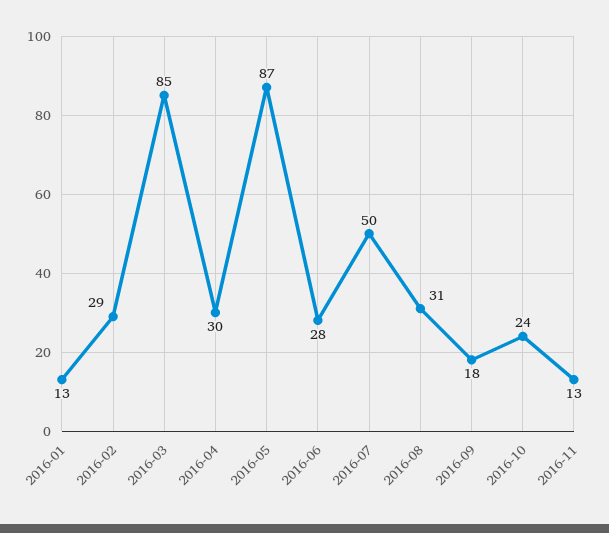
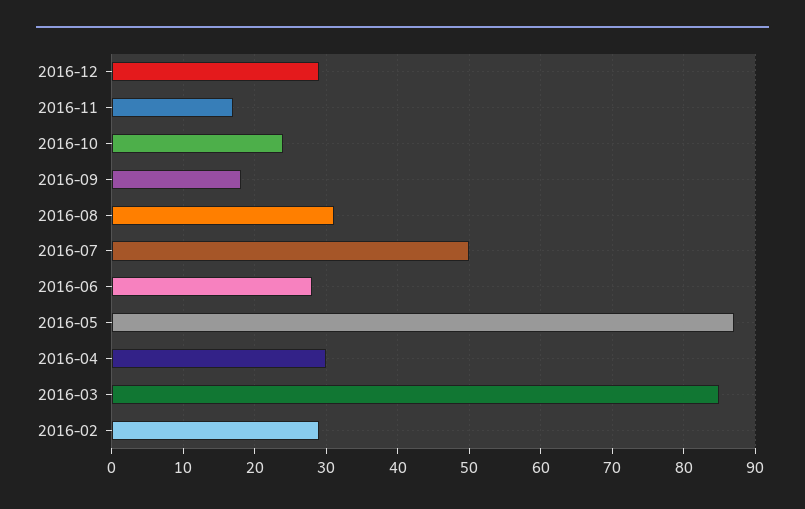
2016-01: 13 -> none
2016-11: 13 -> 17
2016-12: none -> 29

